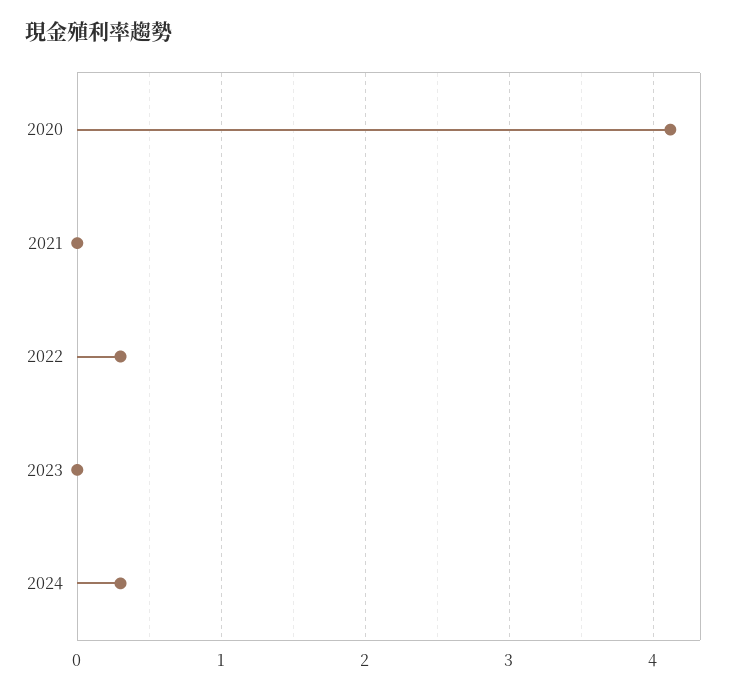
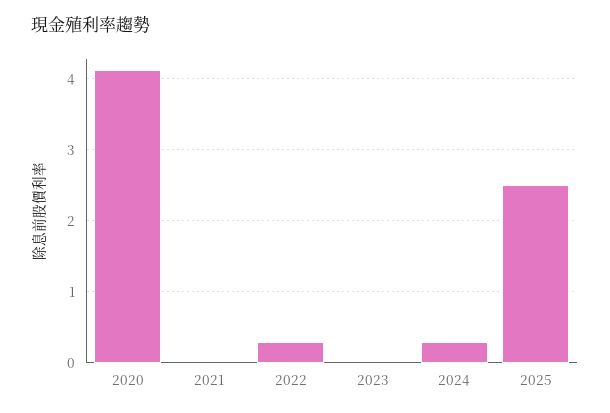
2025: none -> 2.5

